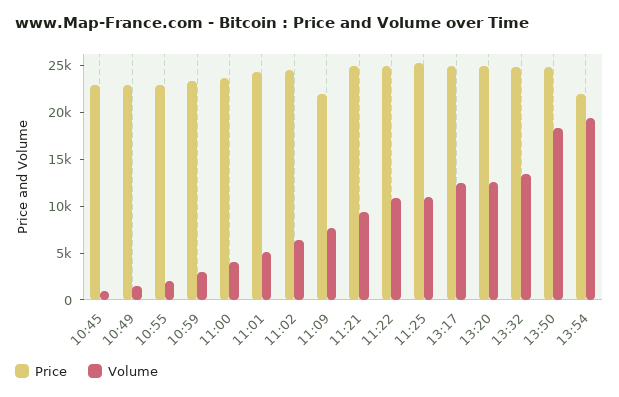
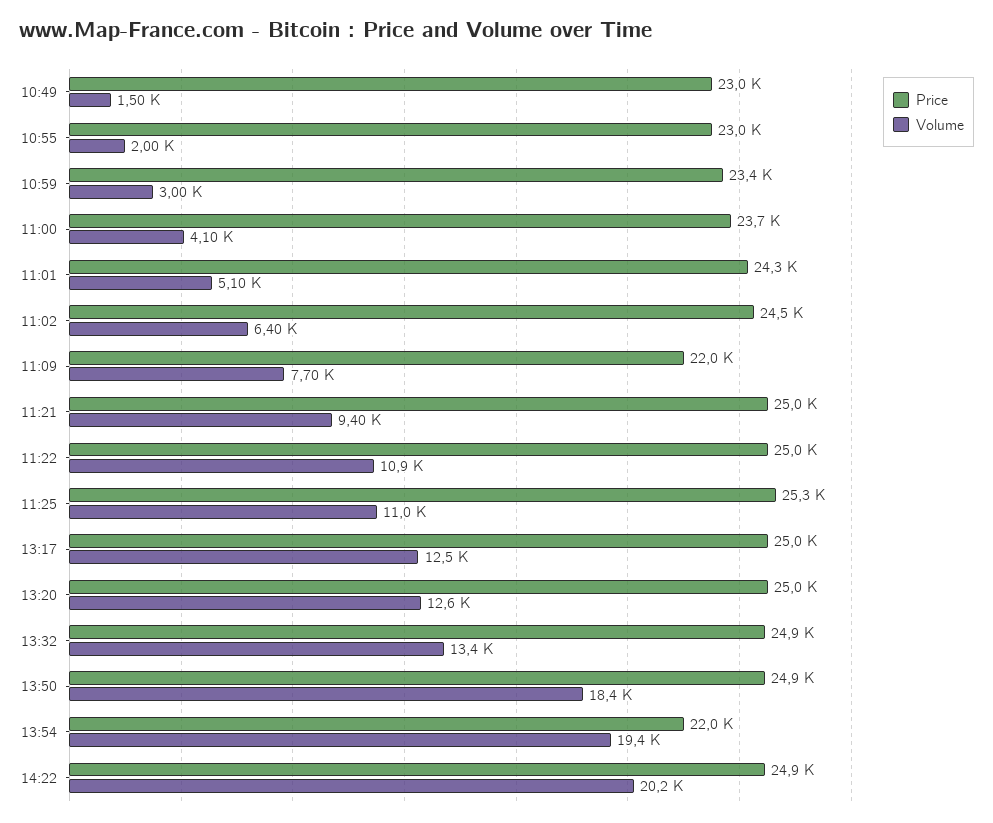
Price, 10:45: 23000 -> none
Volume, 10:45: 1000 -> none
Price, 14:22: none -> 24900
Volume, 14:22: none -> 20200

